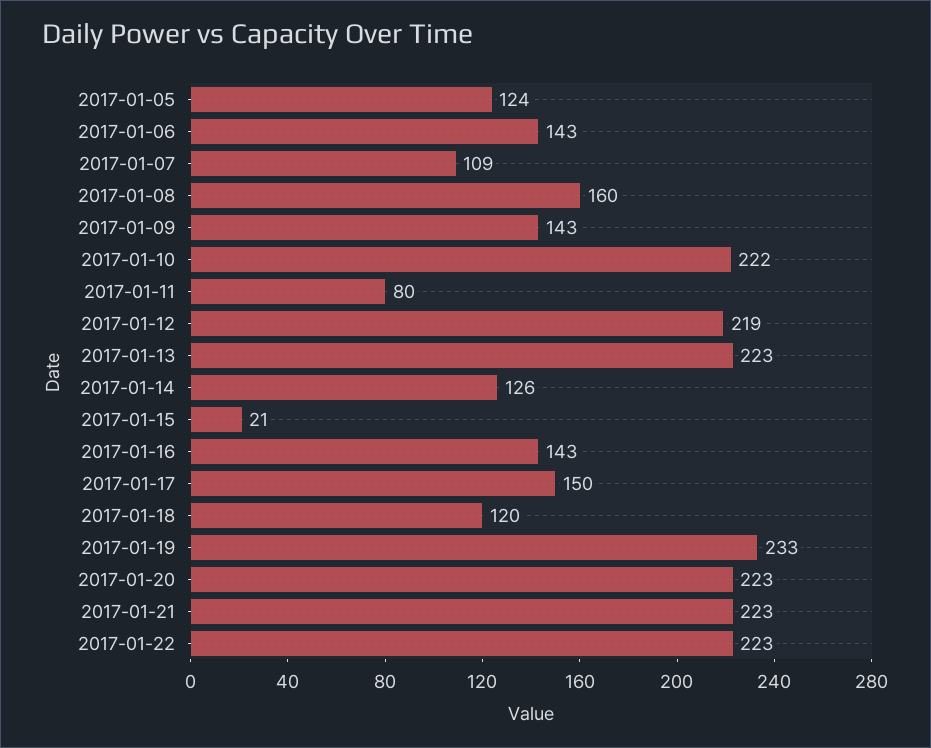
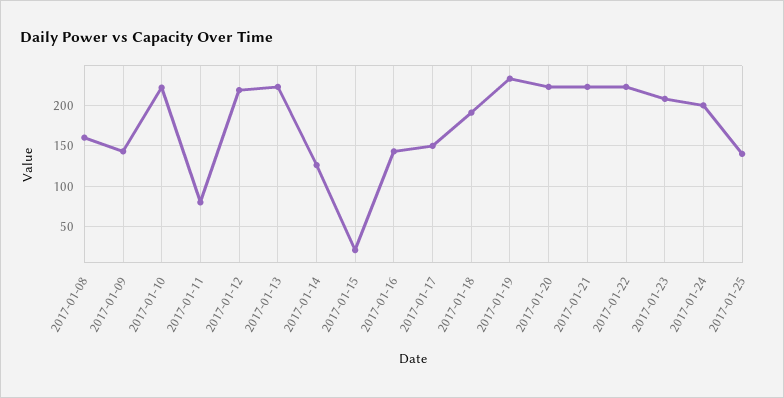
2017-01-05: 124 -> none
2017-01-06: 143 -> none
2017-01-07: 109 -> none
2017-01-18: 120 -> 190
2017-01-23: none -> 210
2017-01-24: none -> 200
2017-01-25: none -> 140

